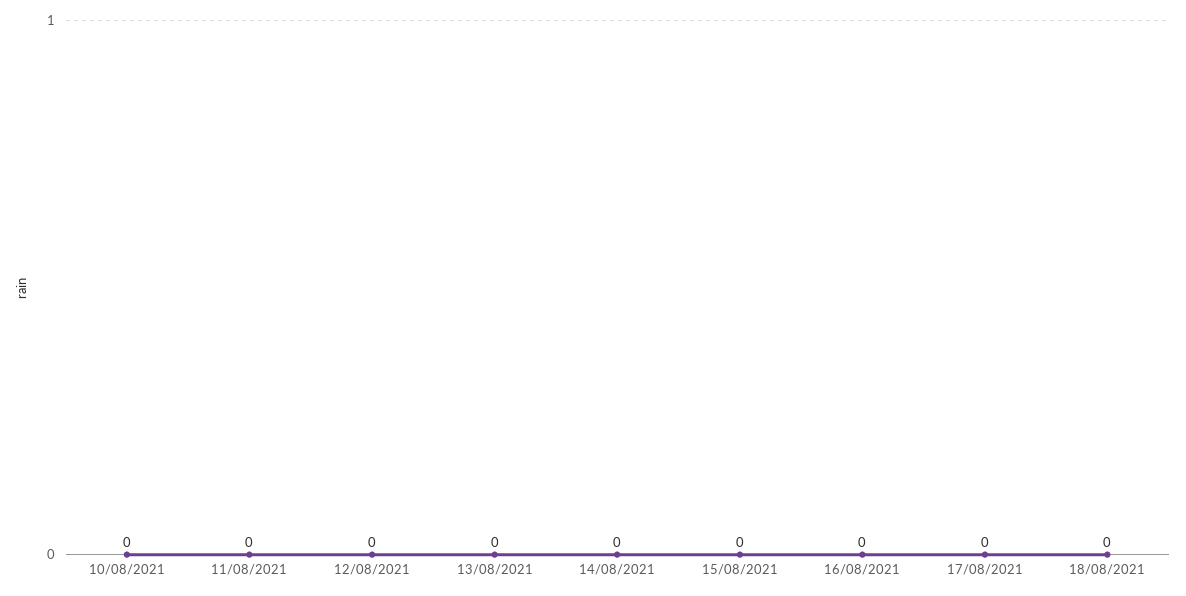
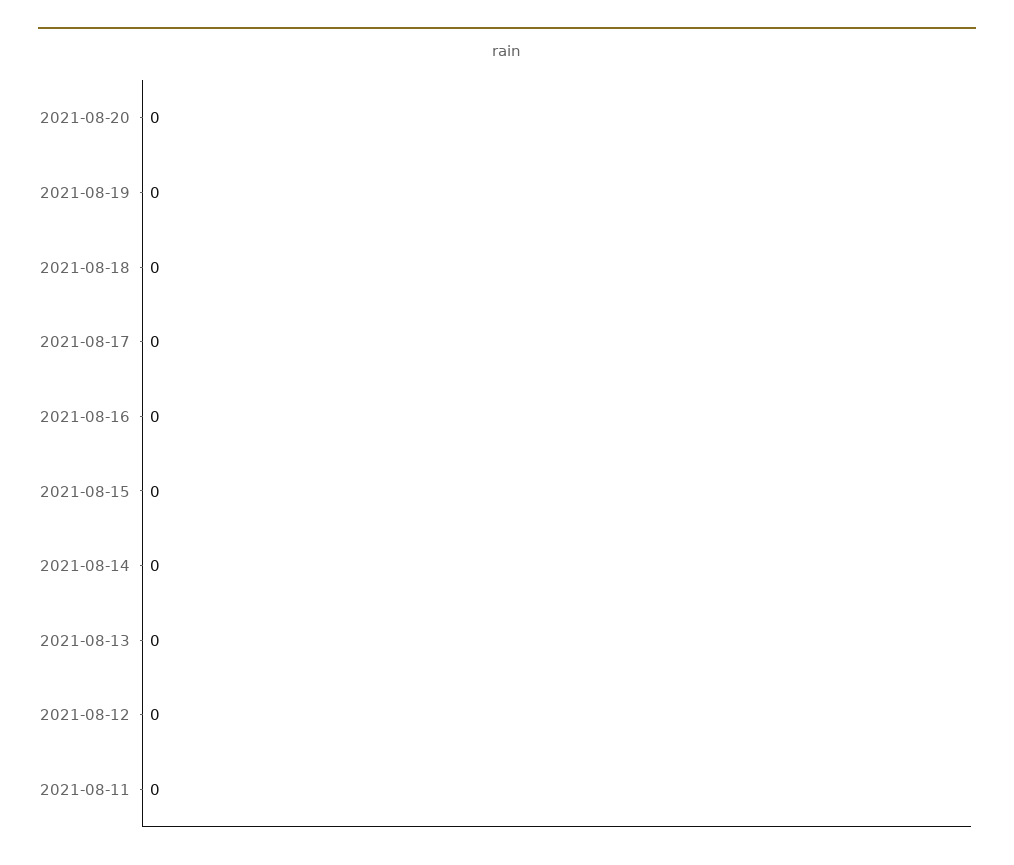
10/08/2021: 0 -> none
2021-08-20: none -> 0
2021-08-19: none -> 0

